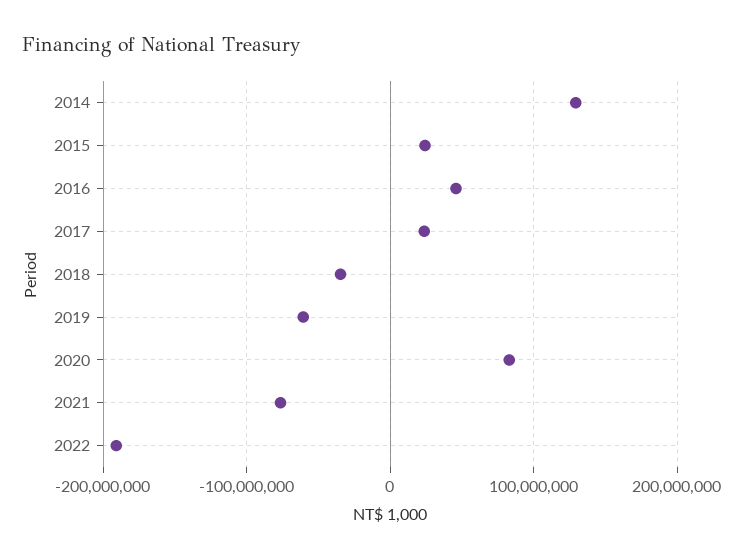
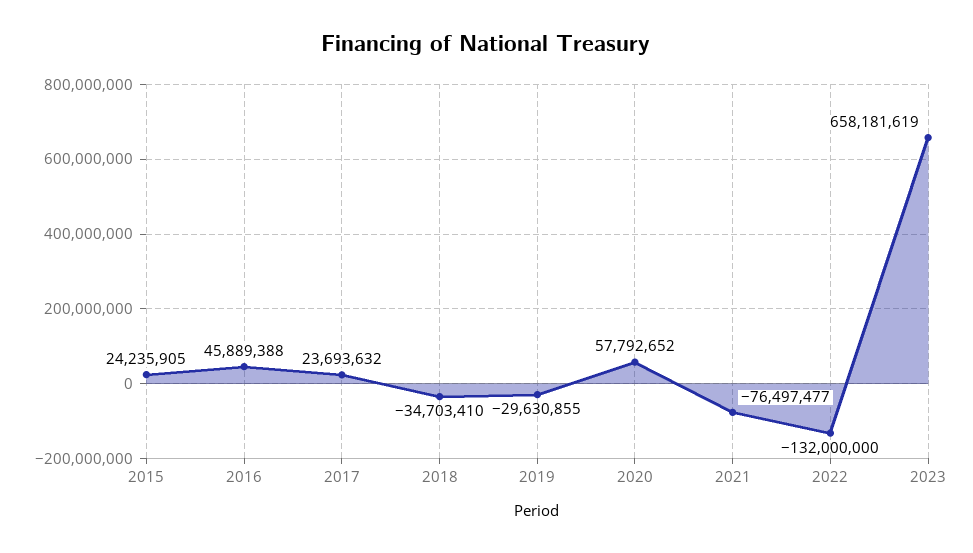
2014: 130000000 -> none
2019: -60000000 -> -29630855
2020: 80000000 -> 57792652
2022: -190000000 -> -132000000
2023: none -> 658181619

